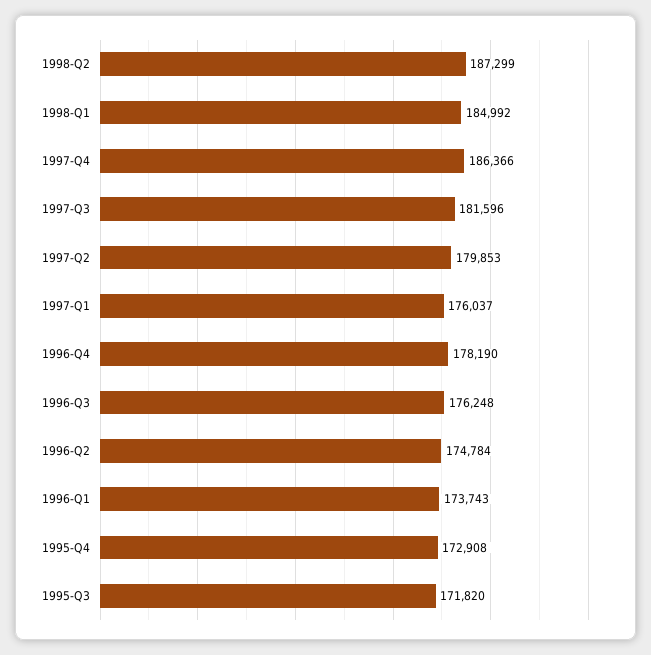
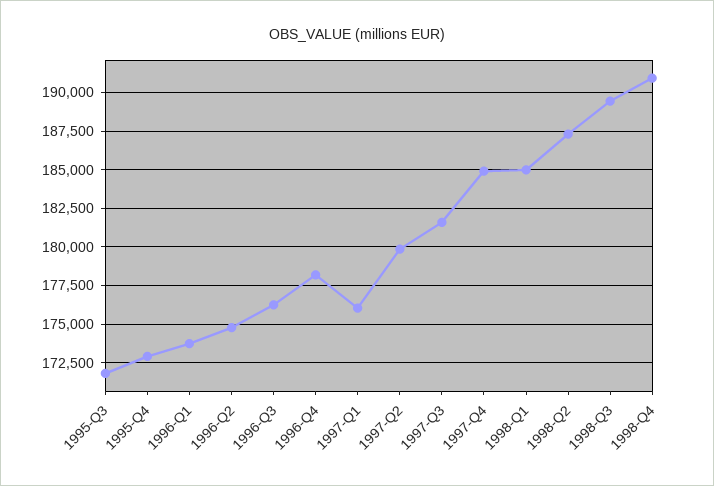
1997-Q4: 186366 -> 185000
1998-Q3: none -> 189500
1998-Q4: none -> 191000

